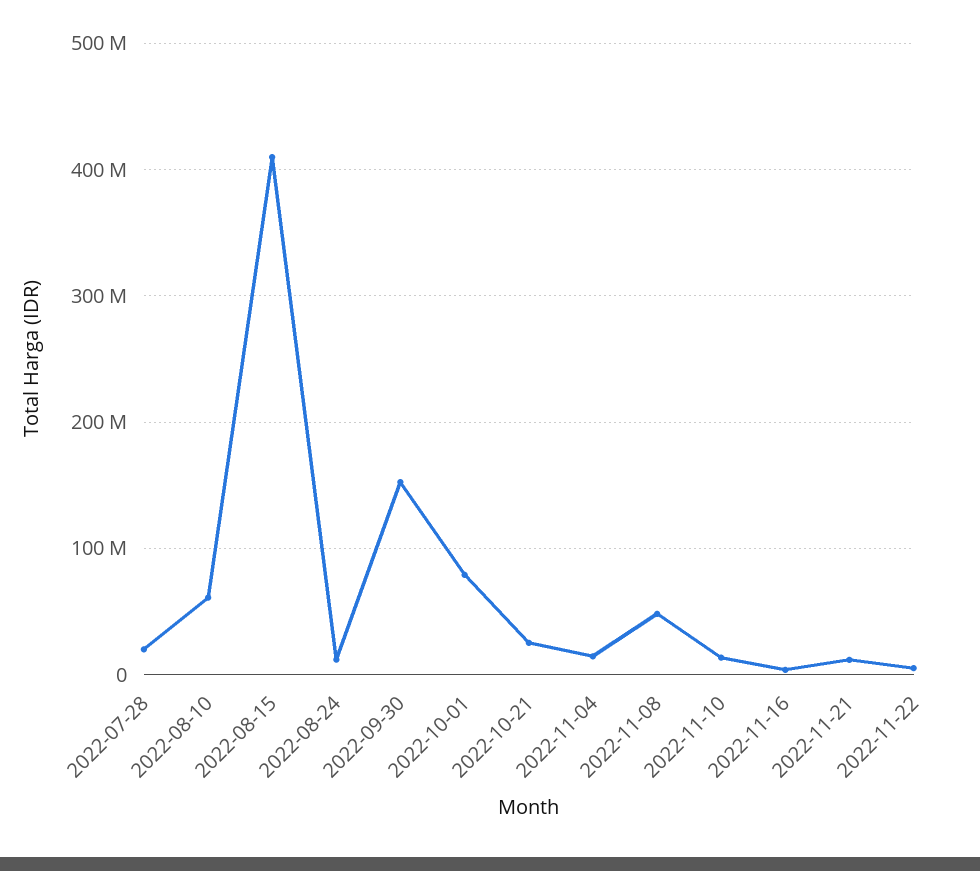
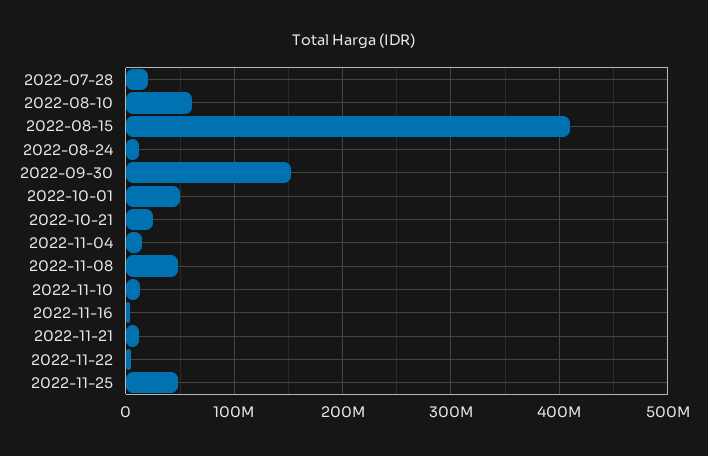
2022-10-01: 80000000 -> 50000000
2022-11-25: none -> 50000000

